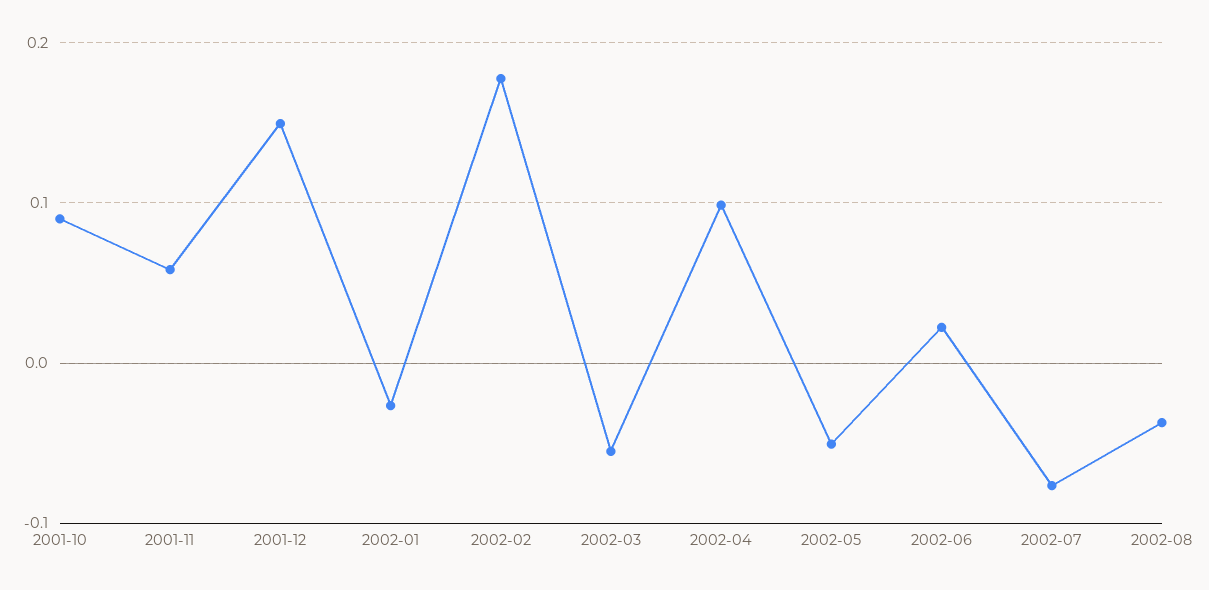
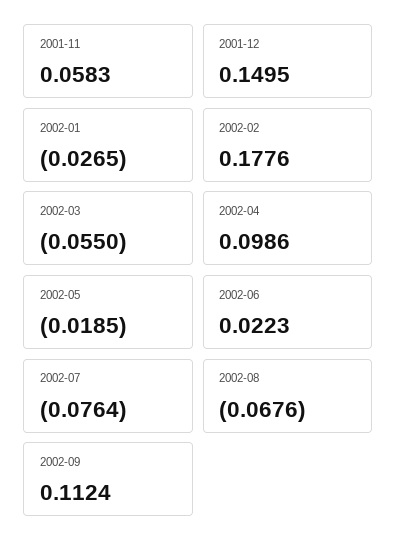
2001-10: 0.09 -> none
2002-05: -0.05 -> -0.0185
2002-08: -0.04 -> -0.0676
2002-09: none -> 0.1124

